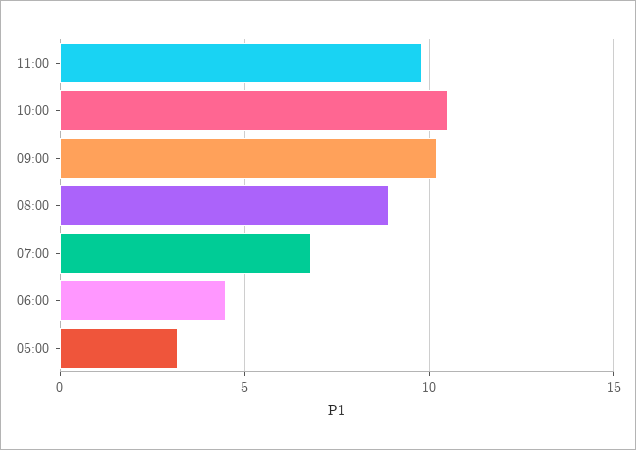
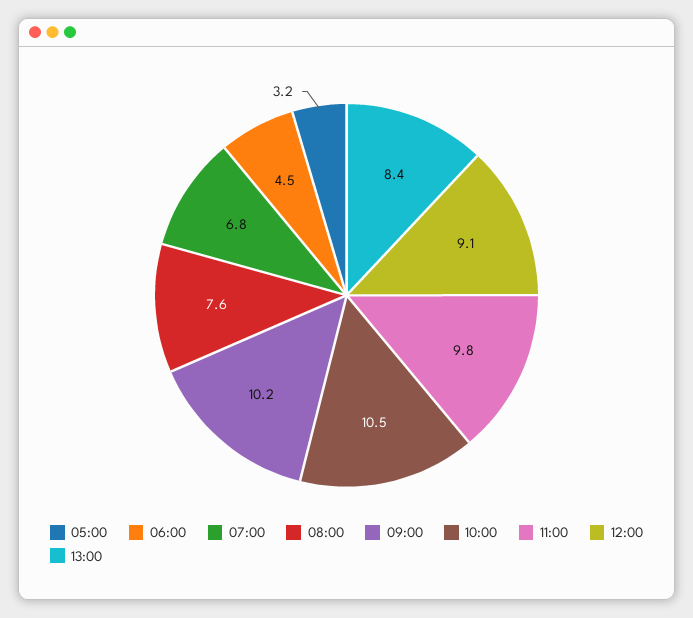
08:00: 9 -> 7.6
12:00: none -> 9.1
13:00: none -> 8.4

